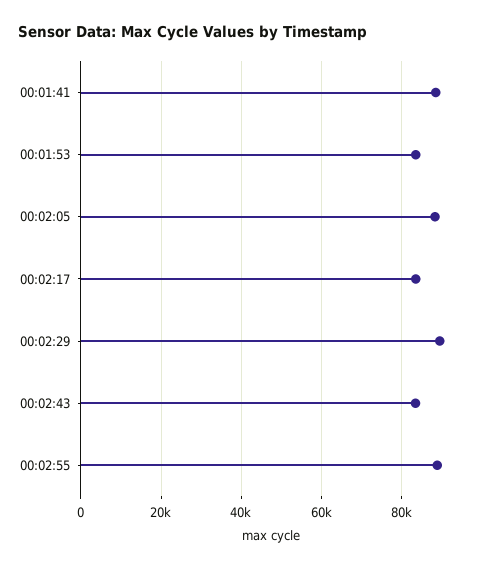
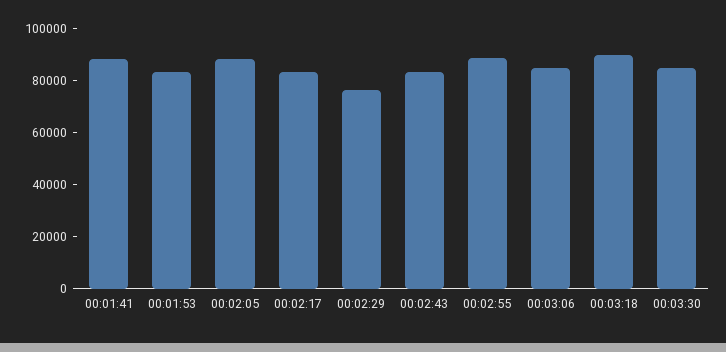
00:02:29: 90000 -> 75000
00:03:06: none -> 85000
00:03:18: none -> 90000
00:03:30: none -> 85000

